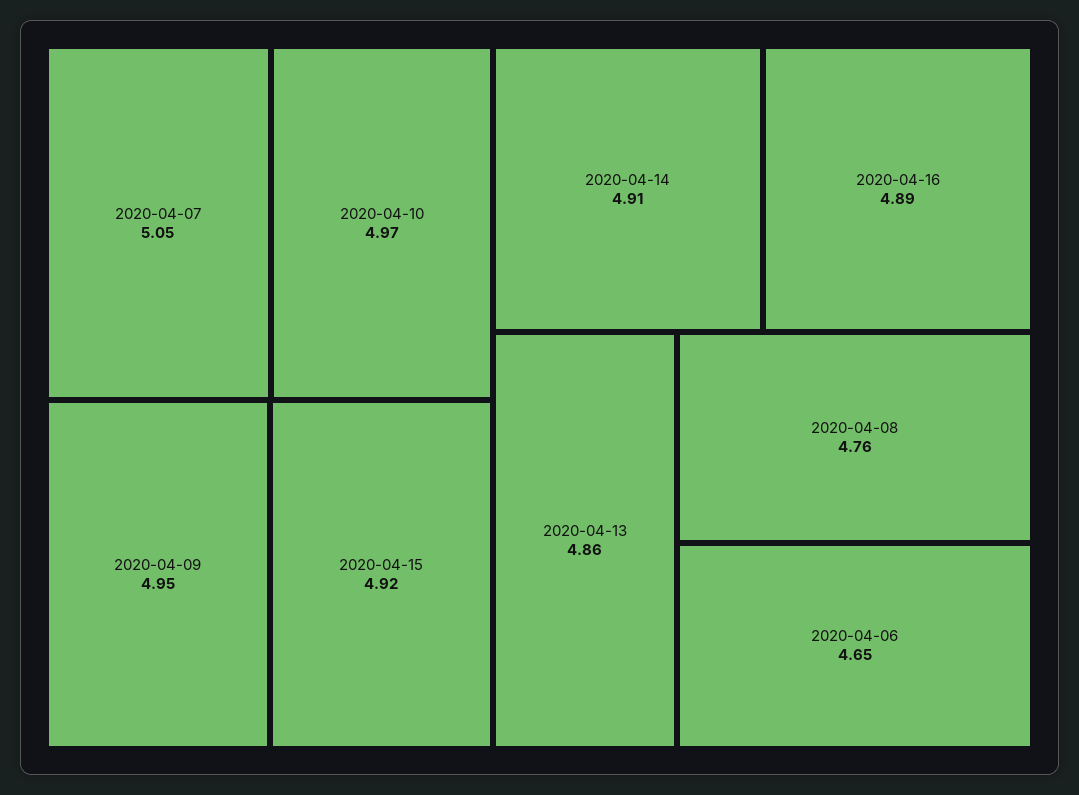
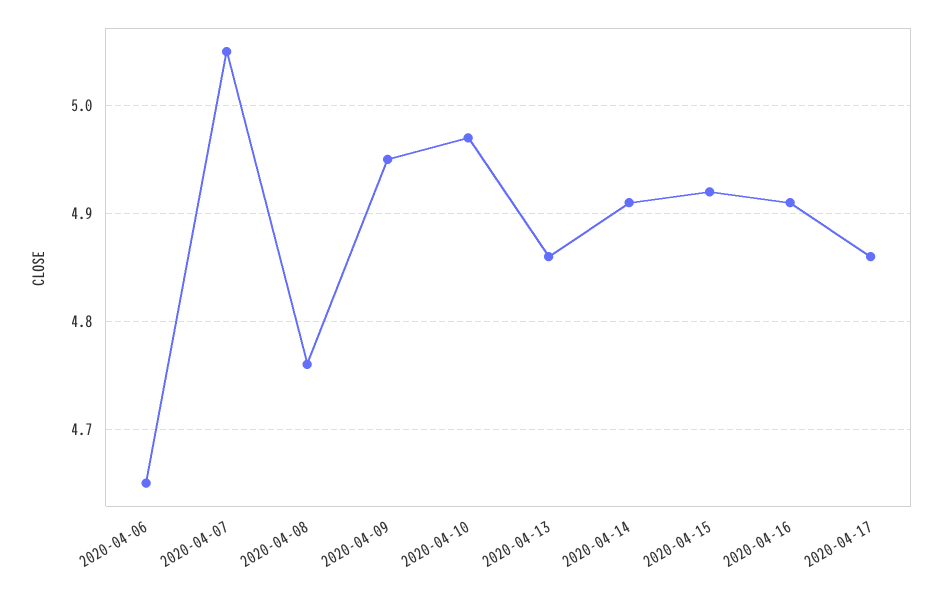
2020-04-16: 4.89 -> 4.91
2020-04-17: none -> 4.86

